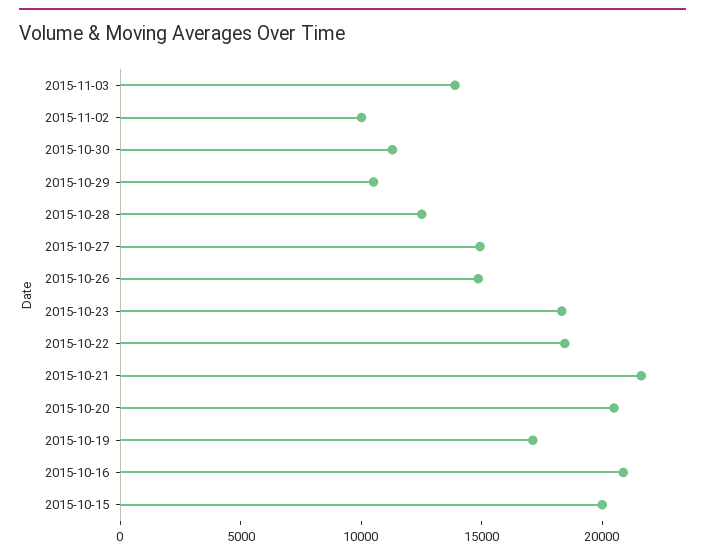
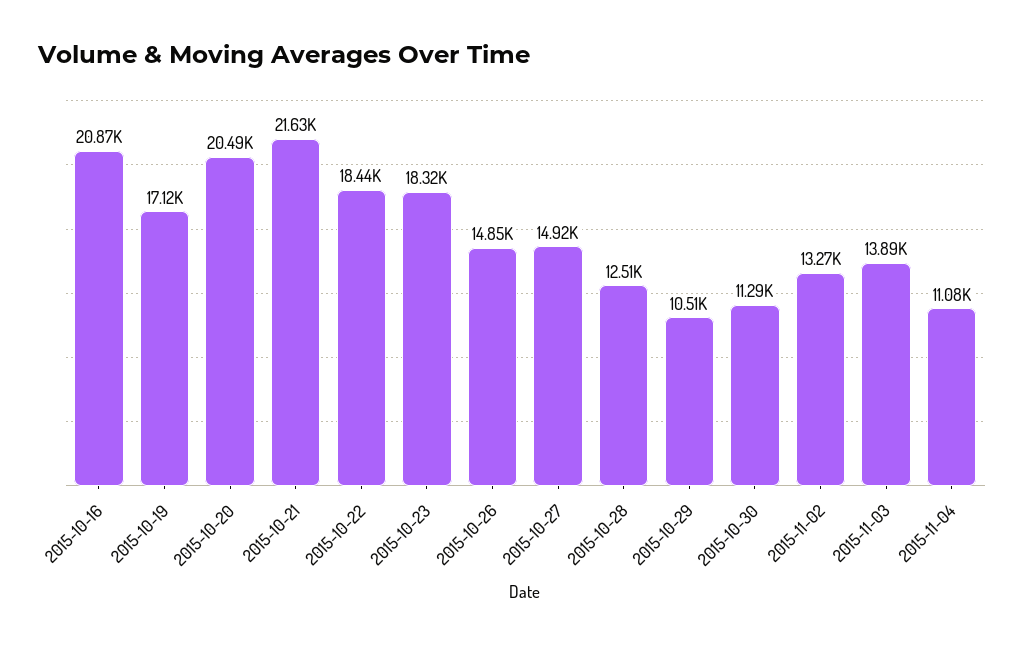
2015-11-02: 10000 -> 13270
2015-10-15: 20000 -> none
2015-11-04: none -> 11080

